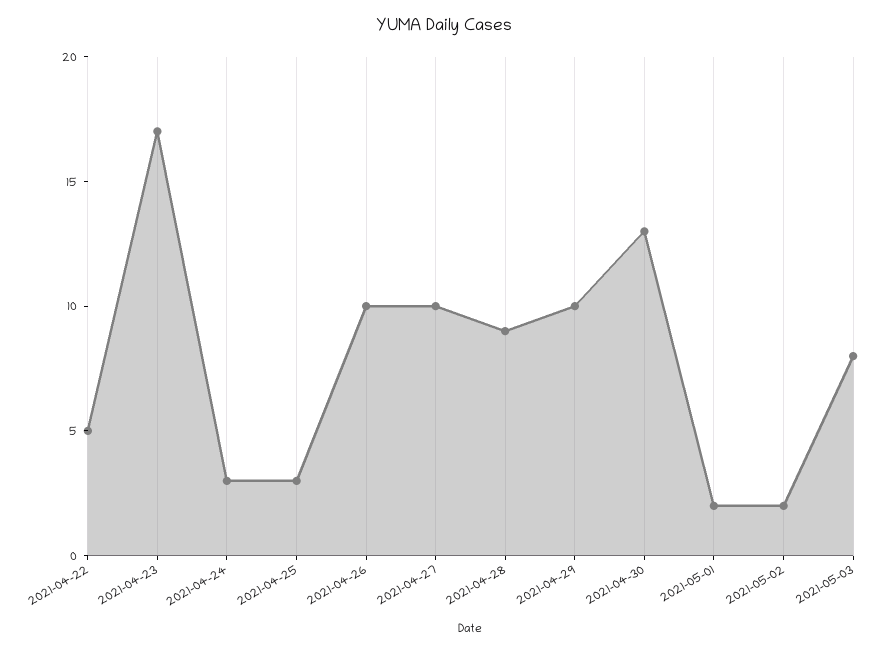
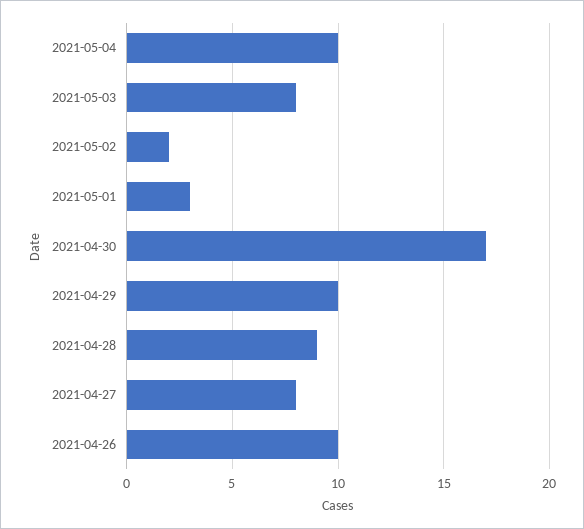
2021-04-22: 5 -> none
2021-04-23: 17 -> none
2021-04-24: 3 -> none
2021-04-25: 3 -> none
2021-04-27: 10 -> 8
2021-04-30: 13 -> 17
2021-05-01: 2 -> 3
2021-05-04: none -> 10

